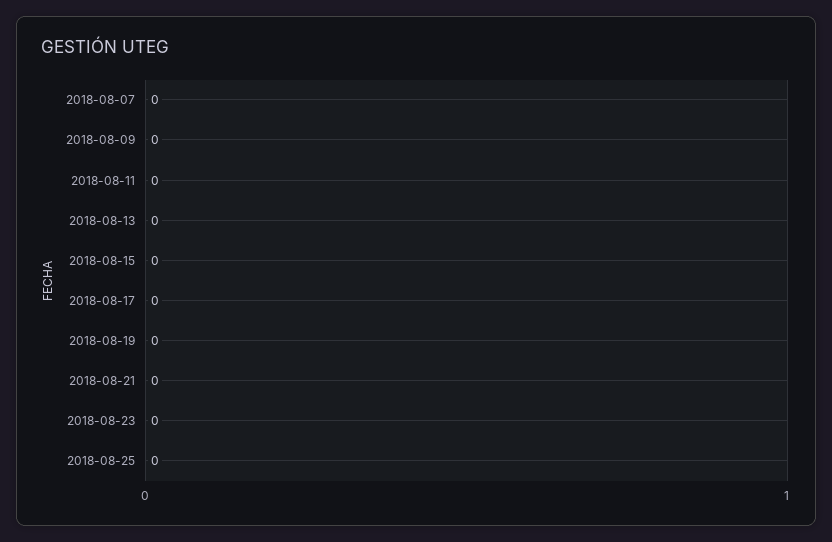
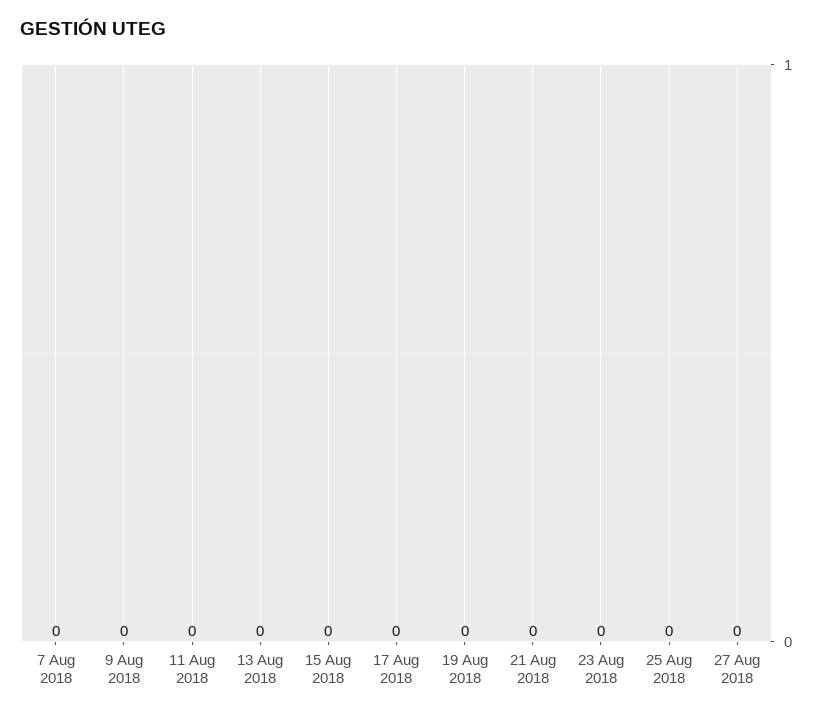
27 Aug 2018: none -> 0

